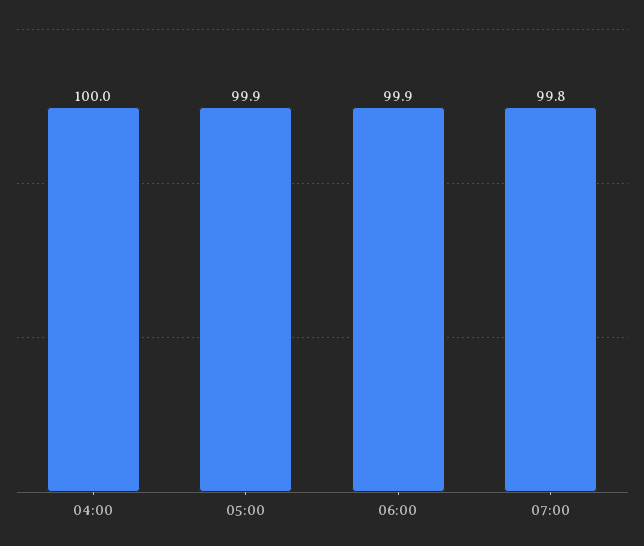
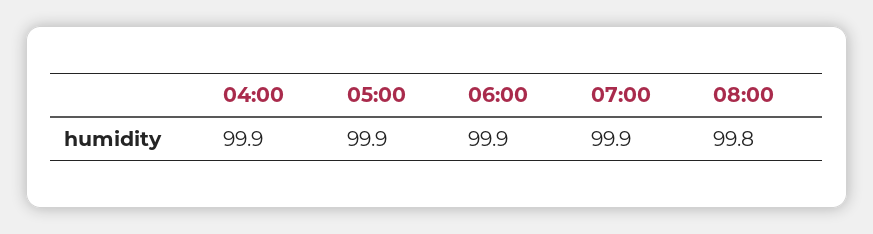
04:00: 100 -> 99.9
07:00: 99.8 -> 99.9
08:00: none -> 99.8

